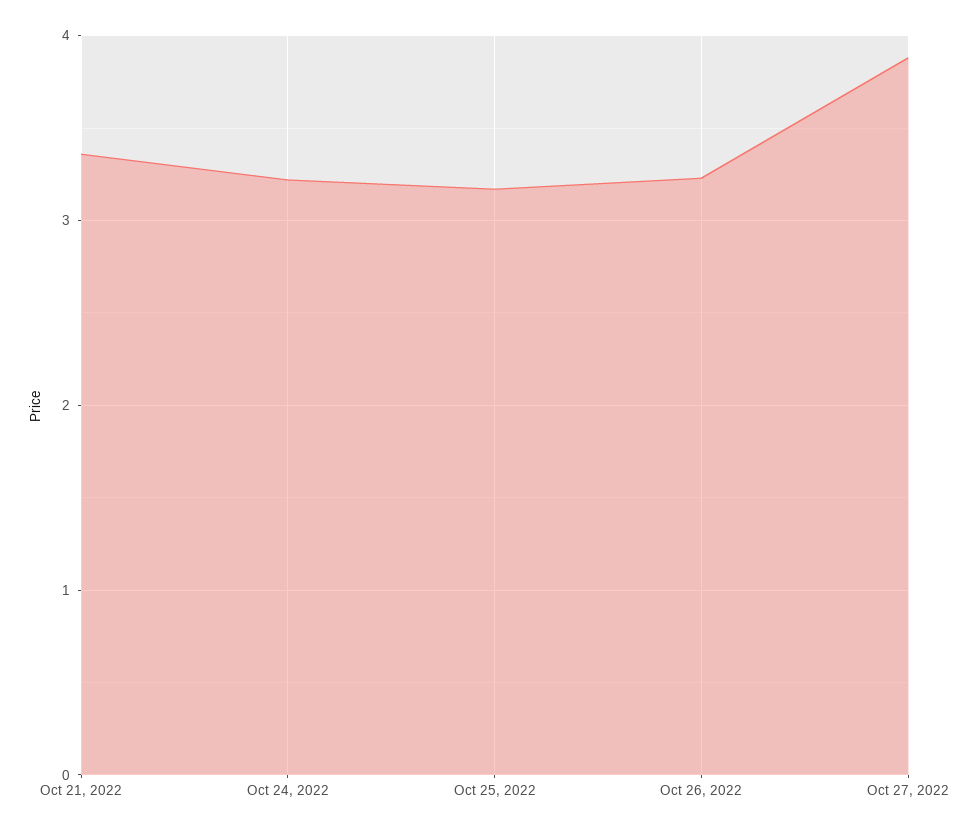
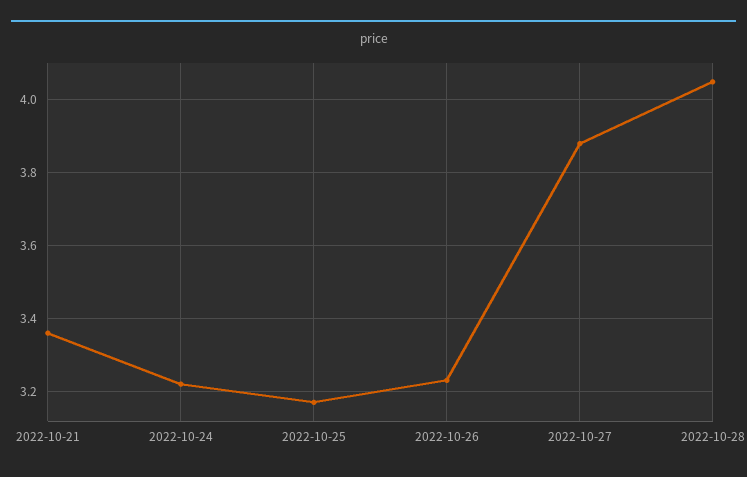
2022-10-28: none -> 4.05

